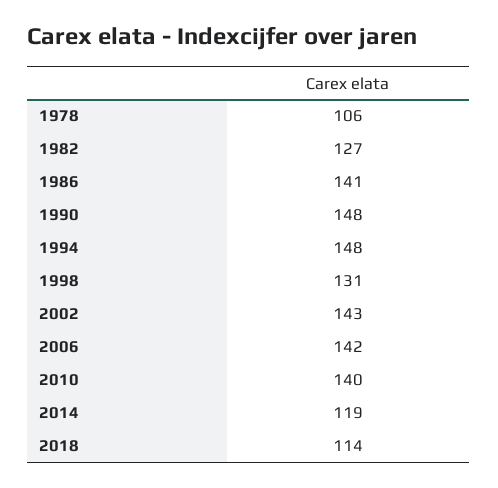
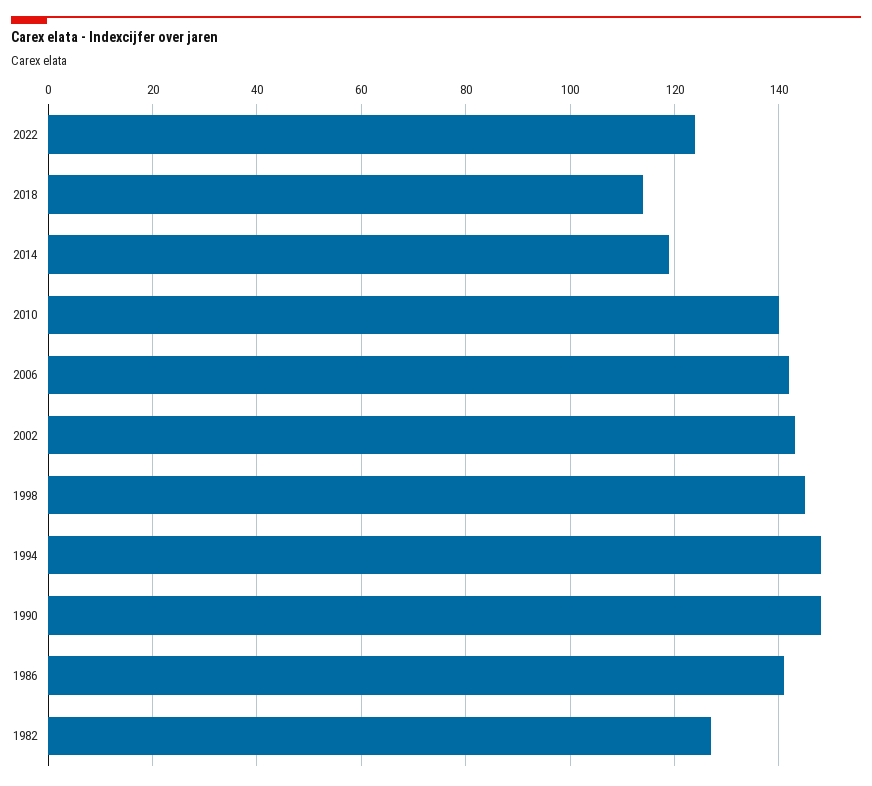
1978: 106 -> none
1998: 131 -> 145
2022: none -> 125

